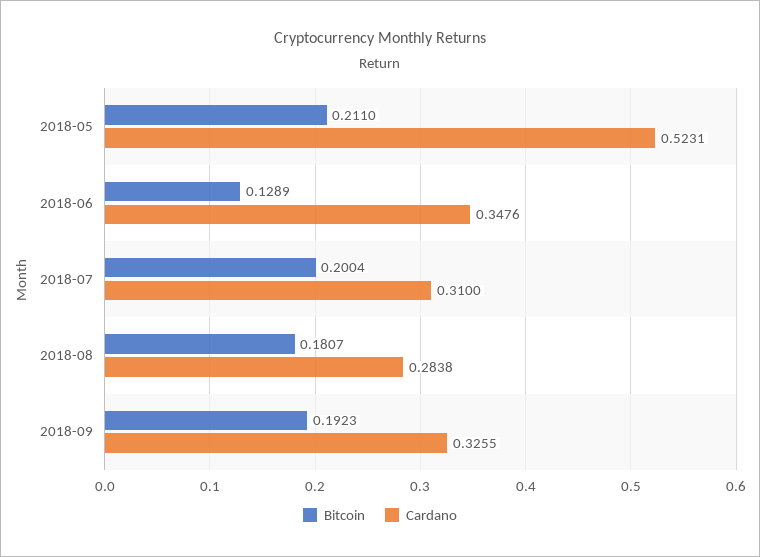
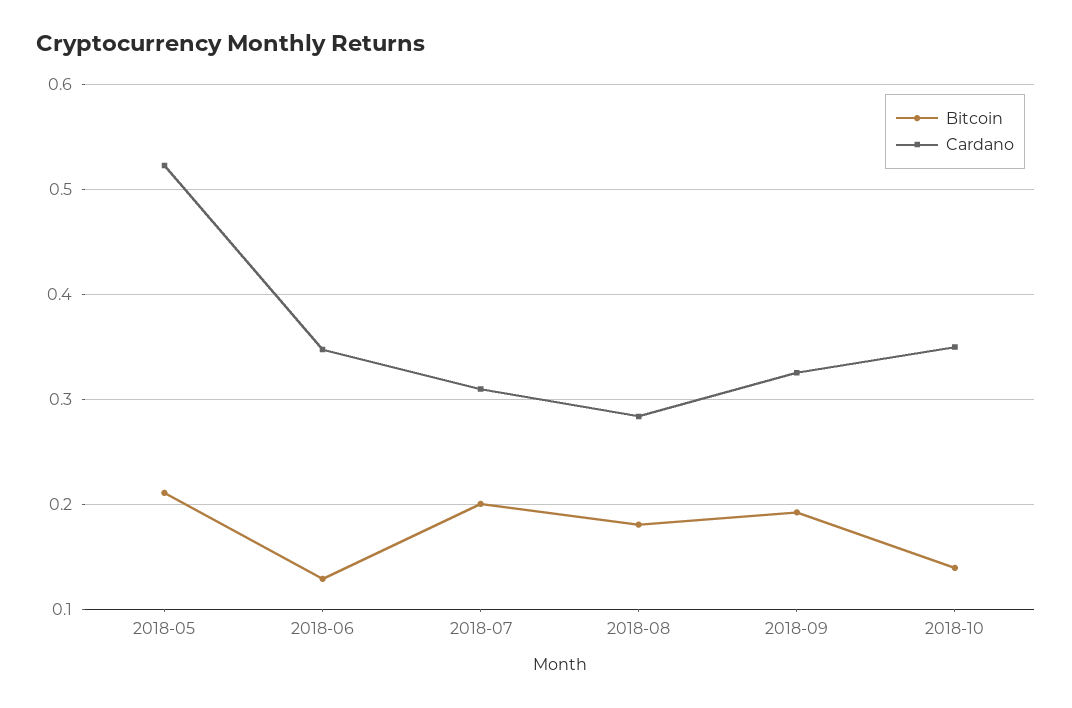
Bitcoin, 2018-10: none -> 0.14
Cardano, 2018-10: none -> 0.35

